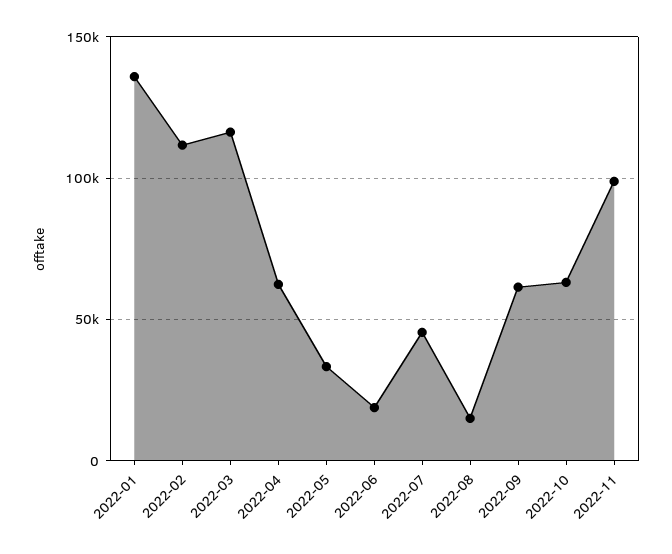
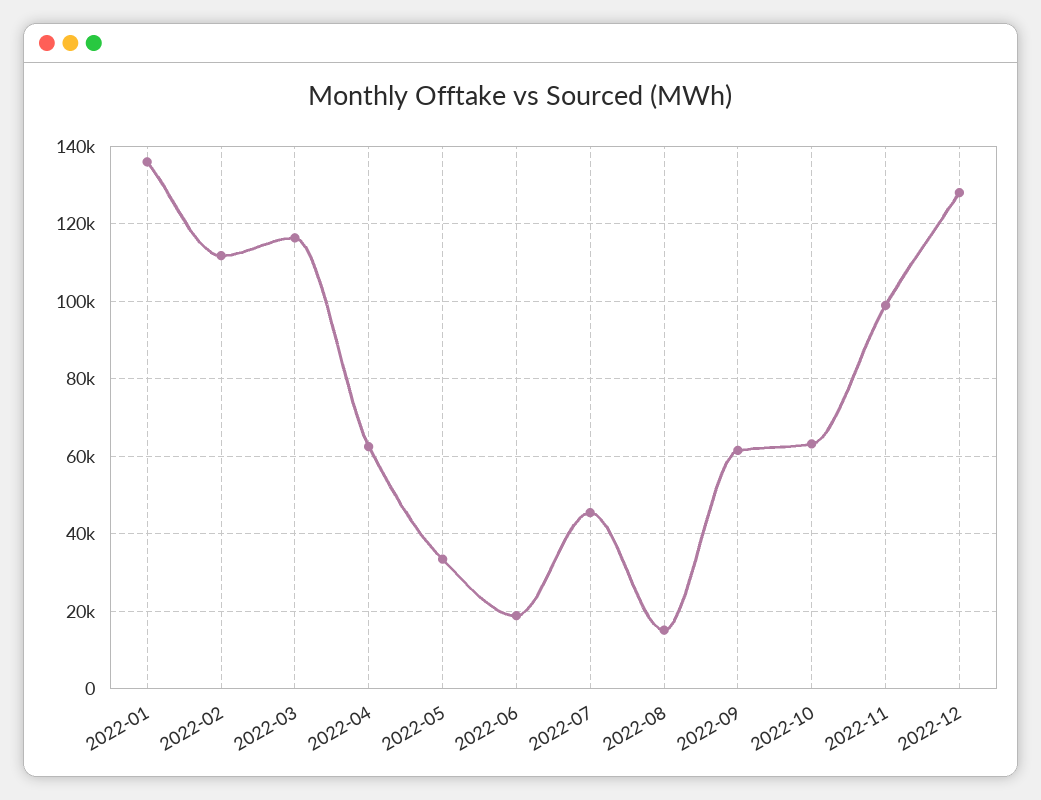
2022-12: none -> 128000

